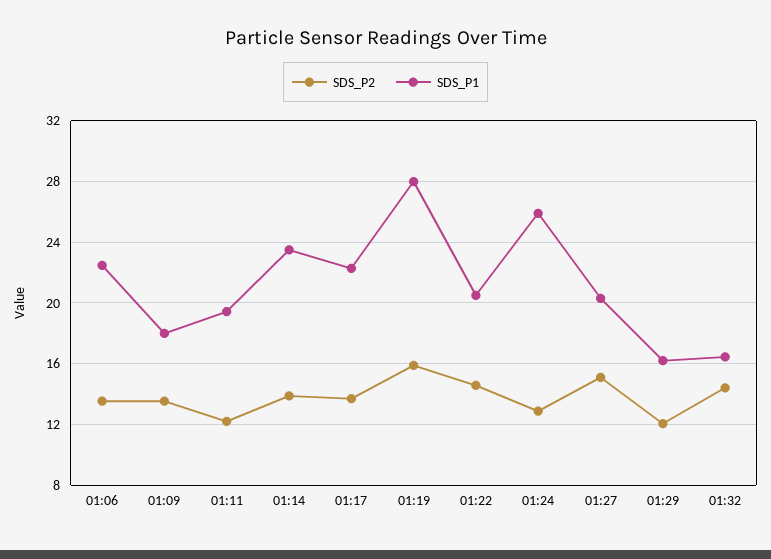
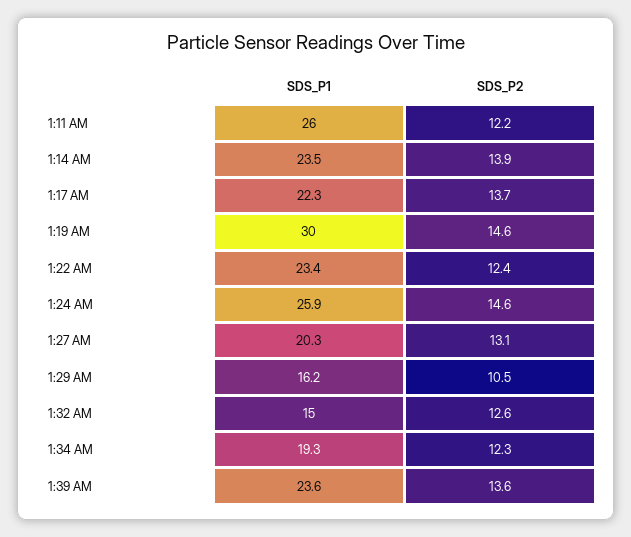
SDS_P2, 01:06: 13.5 -> none
SDS_P1, 01:06: 22.5 -> none
SDS_P2, 01:09: 13.5 -> none
SDS_P1, 01:09: 18 -> none
SDS_P1, 01:11: 19.5 -> 26
SDS_P2, 01:19: 16 -> 14.6
SDS_P1, 01:19: 28 -> 30
SDS_P2, 01:22: 14.5 -> 12.4
SDS_P1, 01:22: 20.5 -> 23.4
SDS_P2, 01:24: 13 -> 14.6
SDS_P2, 01:27: 15 -> 13.1
SDS_P2, 01:29: 12 -> 10.5
SDS_P2, 01:32: 14.5 -> 12.6
SDS_P1, 01:32: 16.5 -> 15
SDS_P1, 1:34 AM: none -> 19.3
SDS_P2, 1:34 AM: none -> 12.3
SDS_P1, 1:39 AM: none -> 23.6
SDS_P2, 1:39 AM: none -> 13.6

